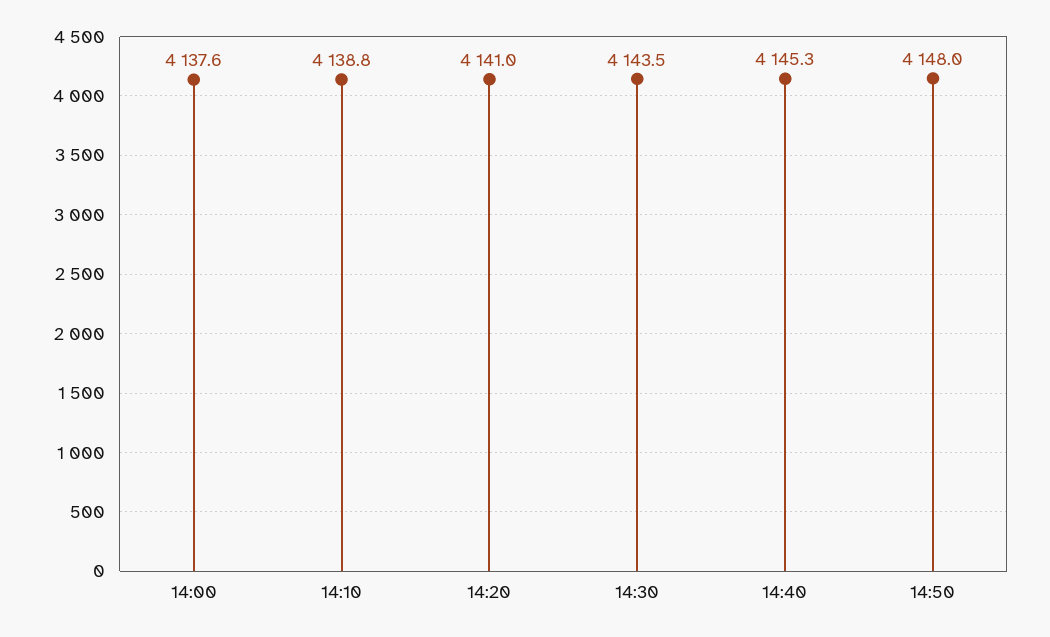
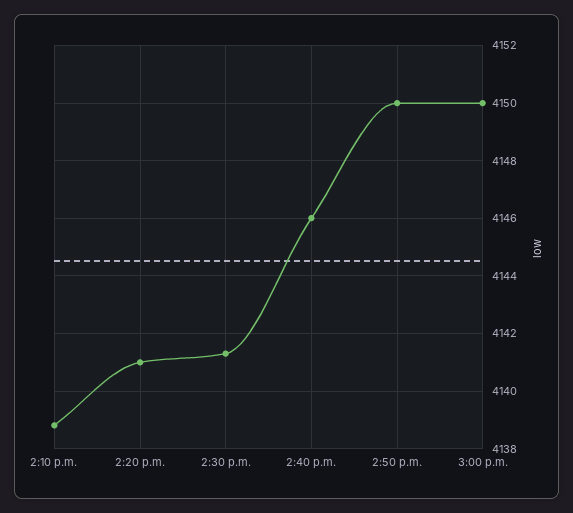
14:00: 4137.6 -> none
14:30: 4143.5 -> 4141.25
14:40: 4145.3 -> 4146
14:50: 4148 -> 4150
3:00 p.m.: none -> 4150

